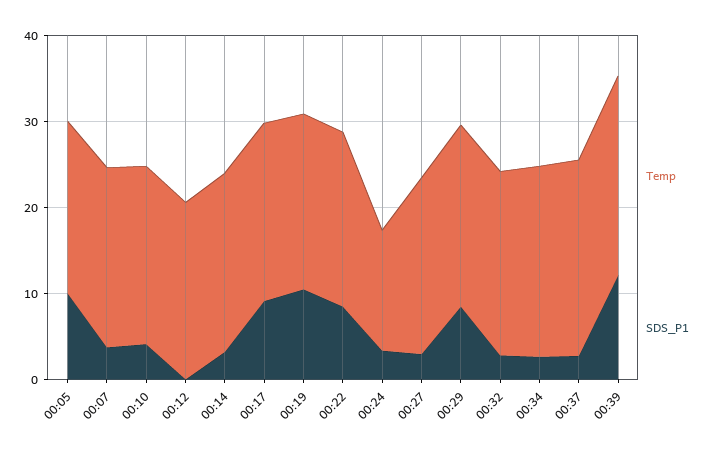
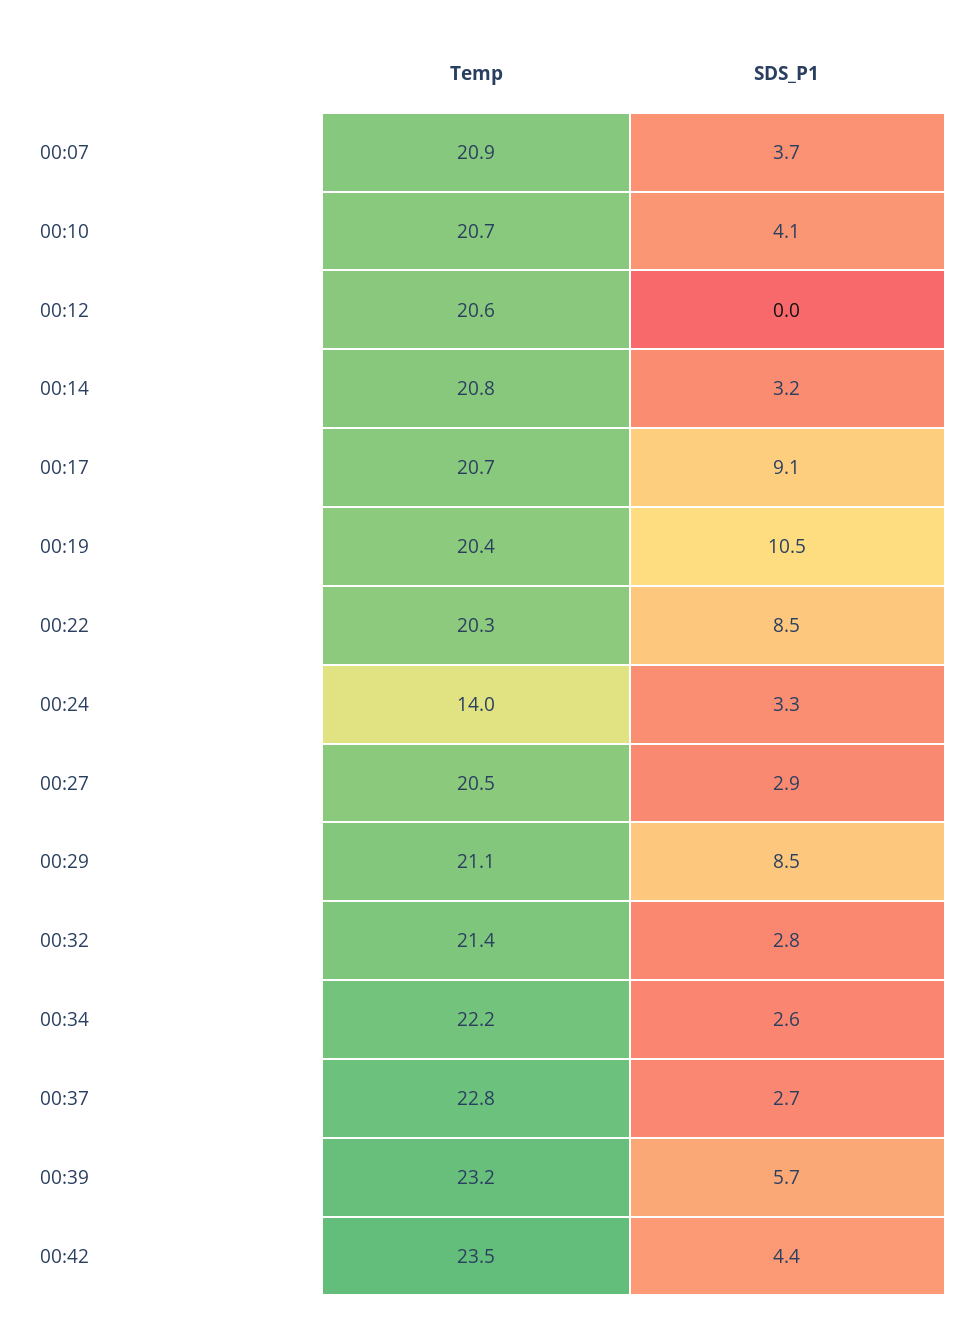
Temp, 00:05: 20 -> none
SDS_P1, 00:05: 10 -> none
SDS_P1, 00:39: 12 -> 5.7
Temp, 00:42: none -> 23.5
SDS_P1, 00:42: none -> 4.4

